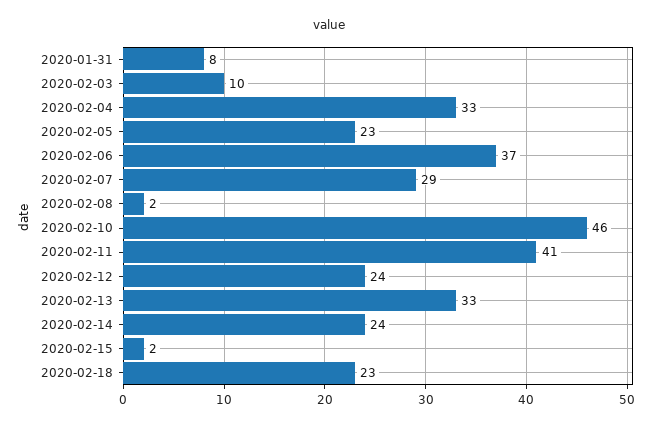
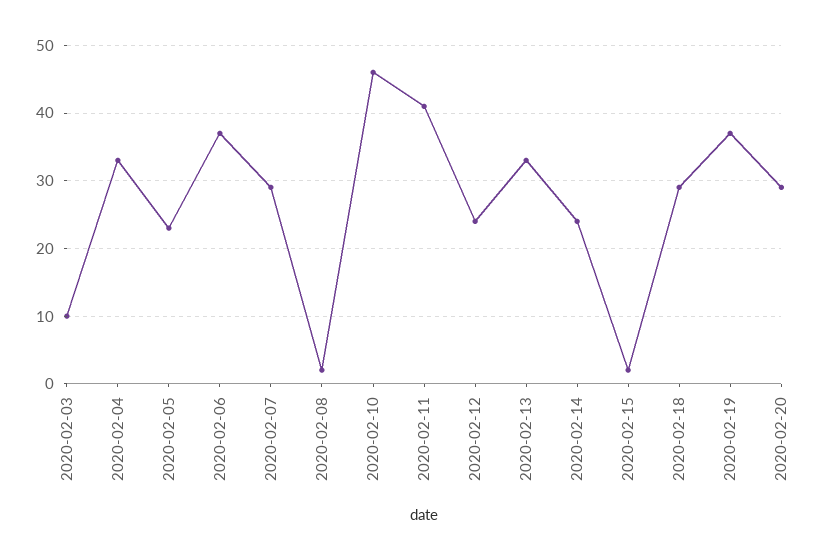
2020-01-31: 8 -> none
2020-02-18: 23 -> 29
2020-02-19: none -> 37
2020-02-20: none -> 29

